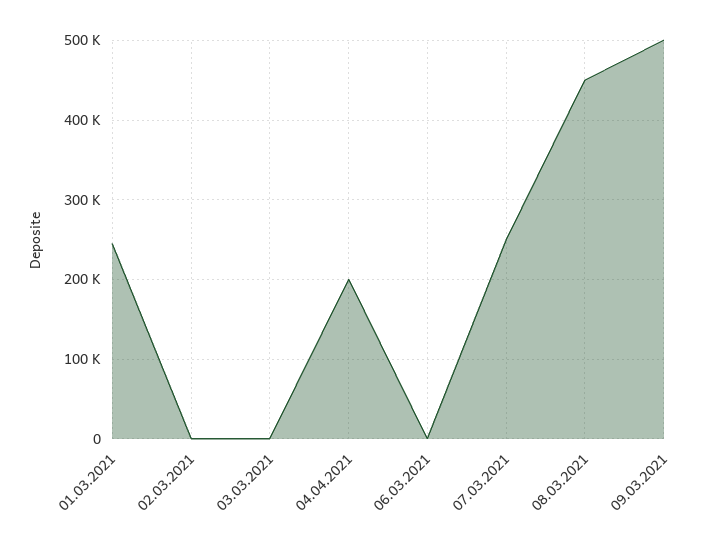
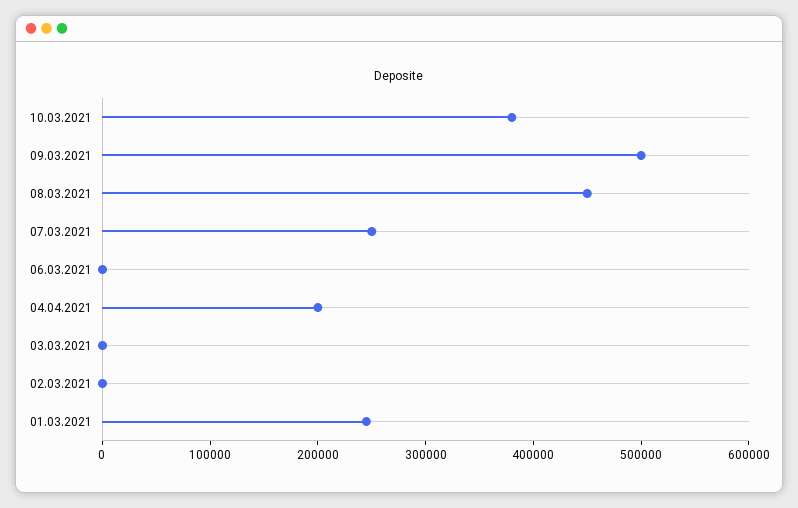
10.03.2021: none -> 380000

